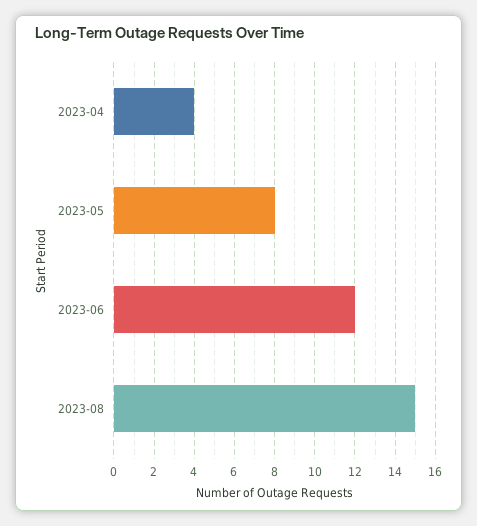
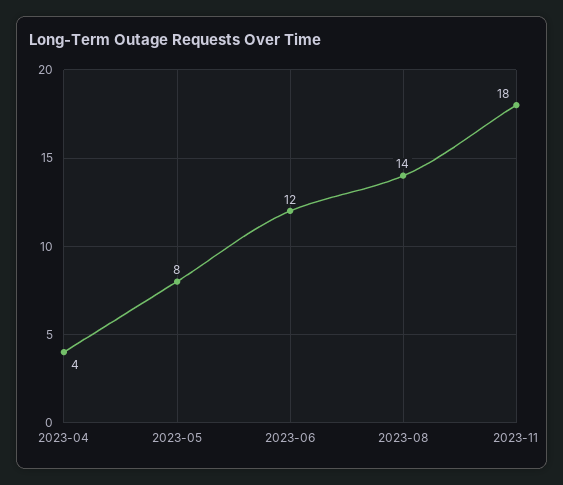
2023-08: 15 -> 14
2023-11: none -> 18

